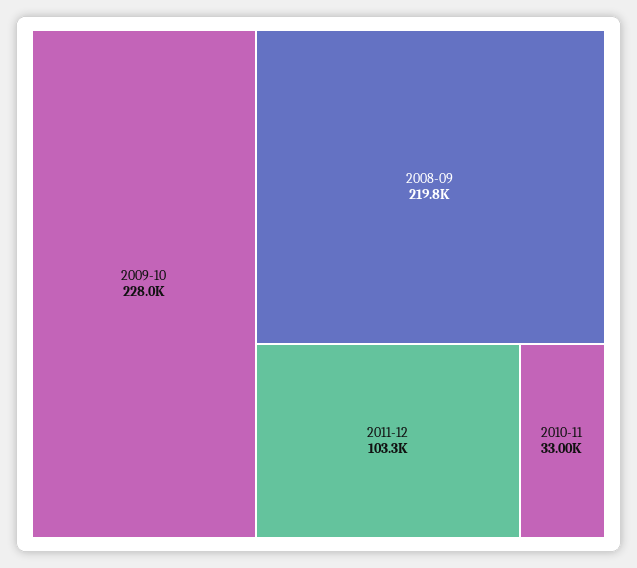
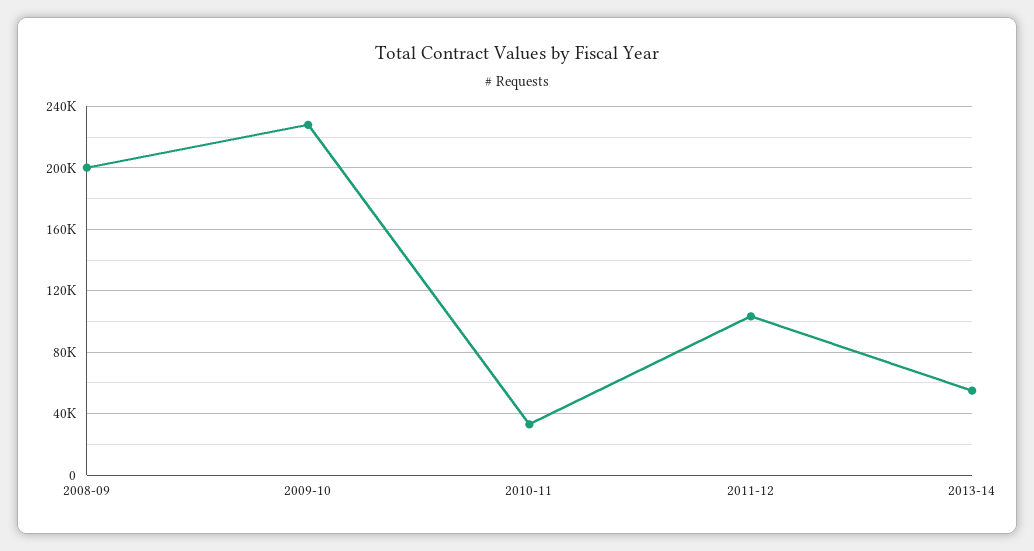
2008-09: 219800 -> 200000
2013-14: none -> 55000

